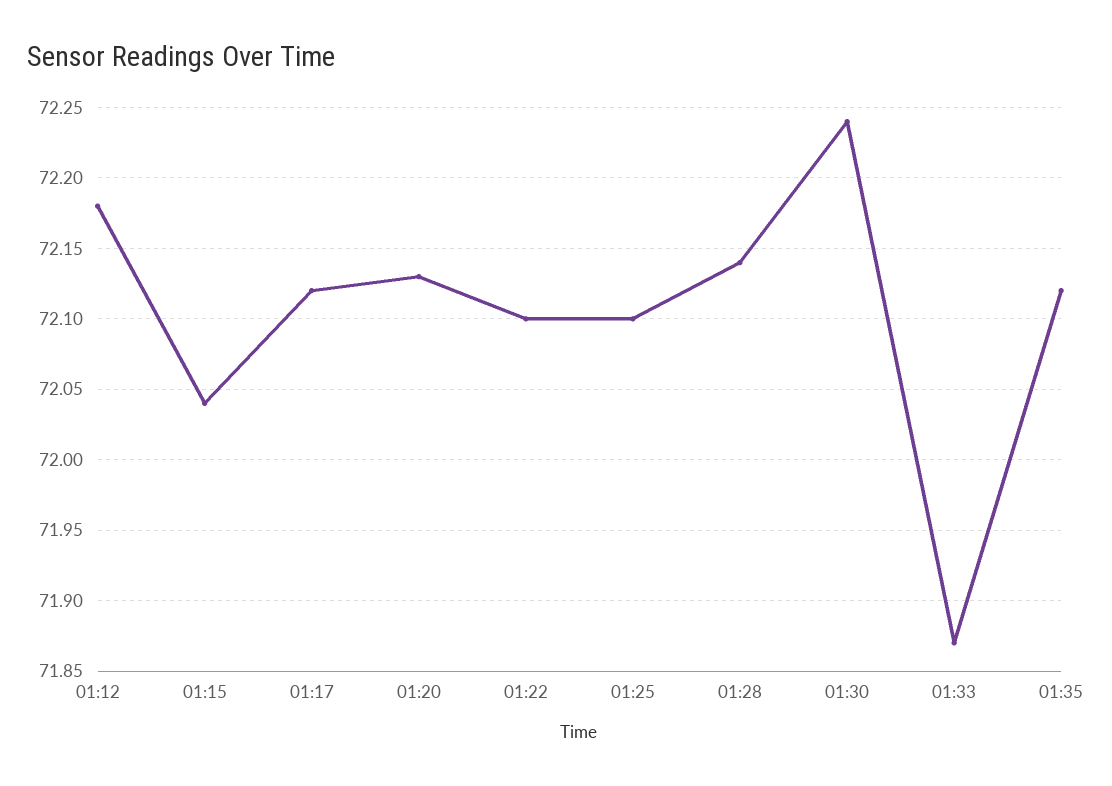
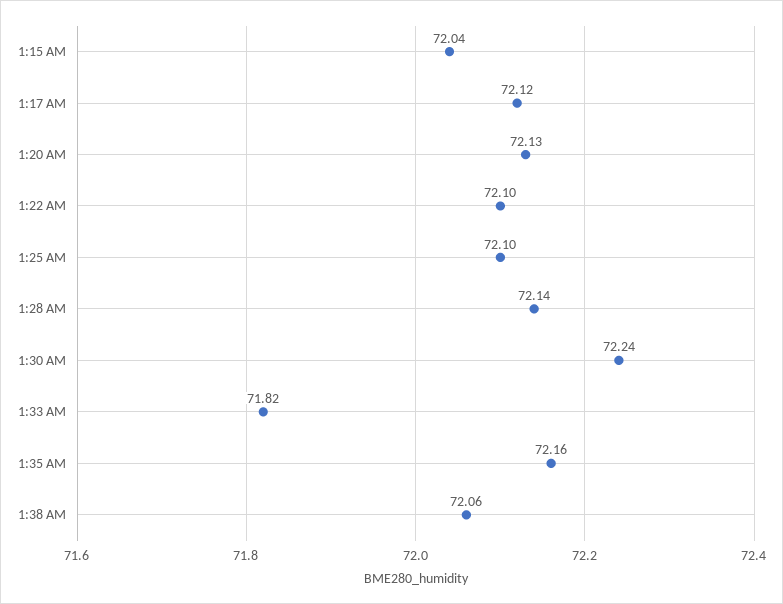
01:12: 72.18 -> none
01:33: 71.87 -> 71.82
01:35: 72.12 -> 72.16
1:38 AM: none -> 72.06

